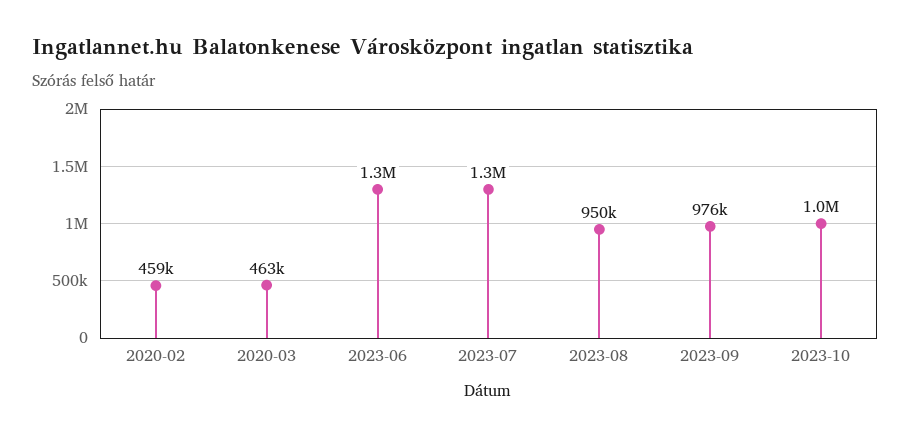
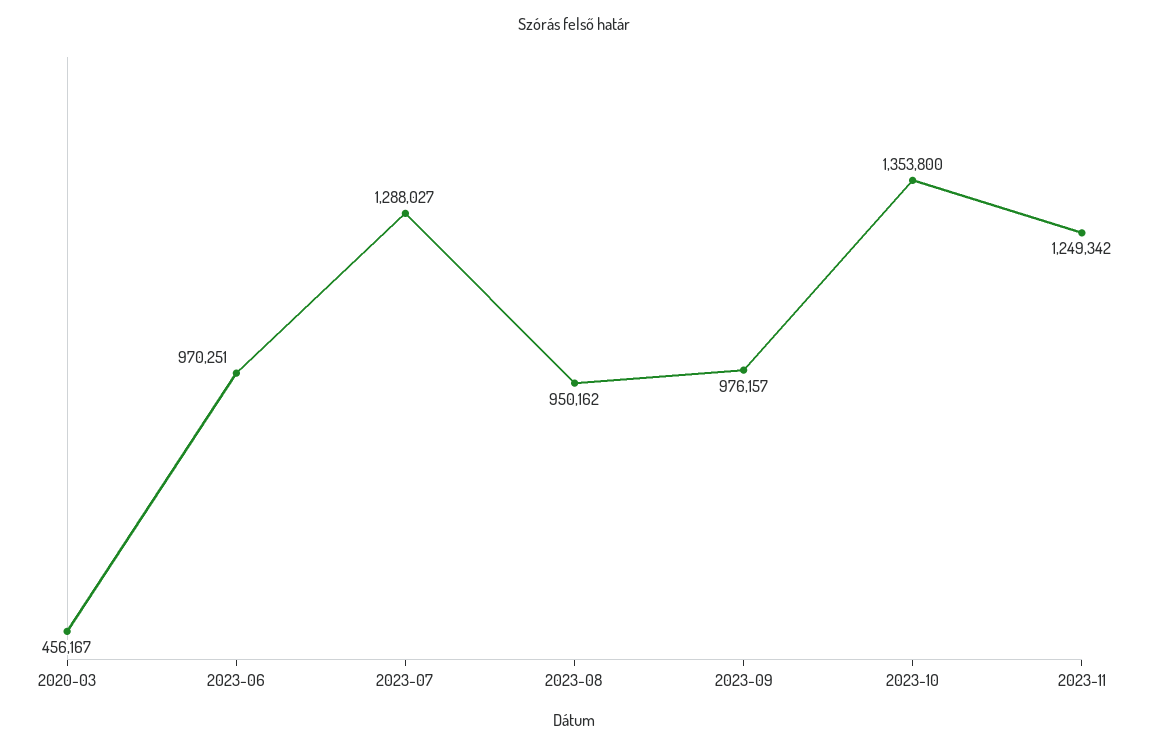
2020-02: 459000 -> none
2020-03: 463000 -> 456167
2023-06: 1300000 -> 970251
2023-10: 1000000 -> 1353800
2023-11: none -> 1249342

